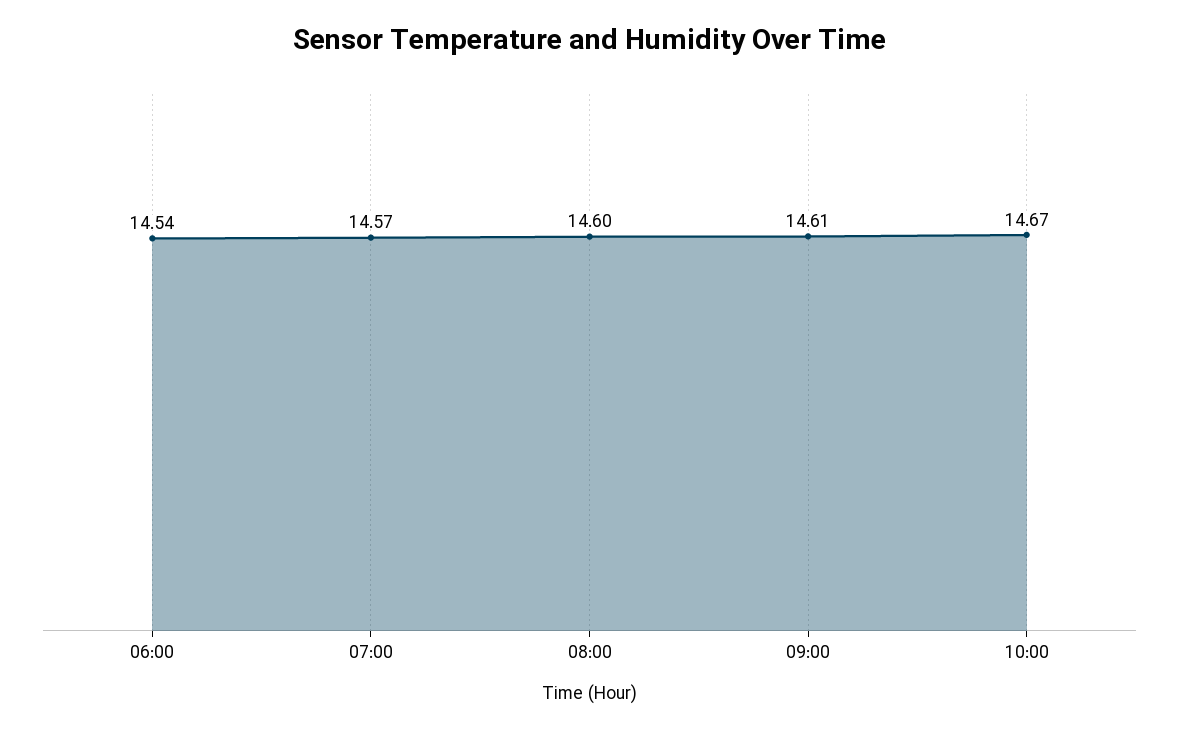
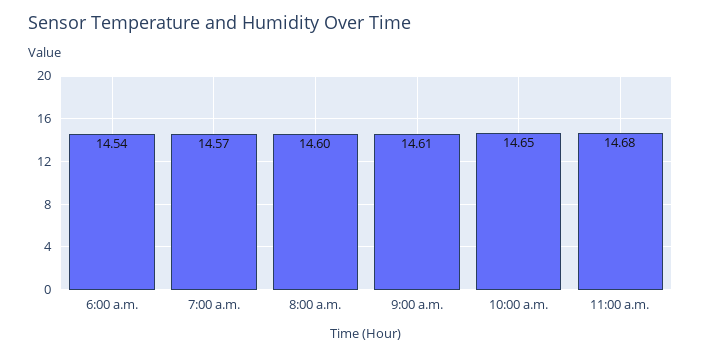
10:00: 14.67 -> 14.65
11:00 a.m.: none -> 14.68

